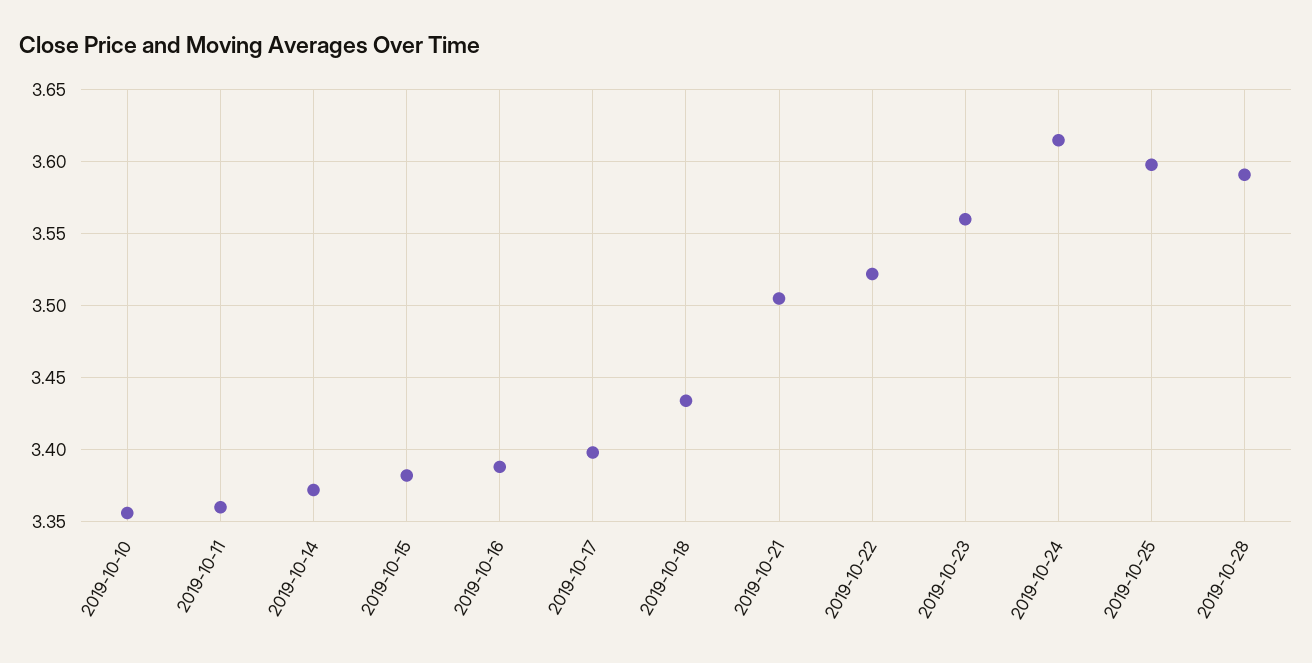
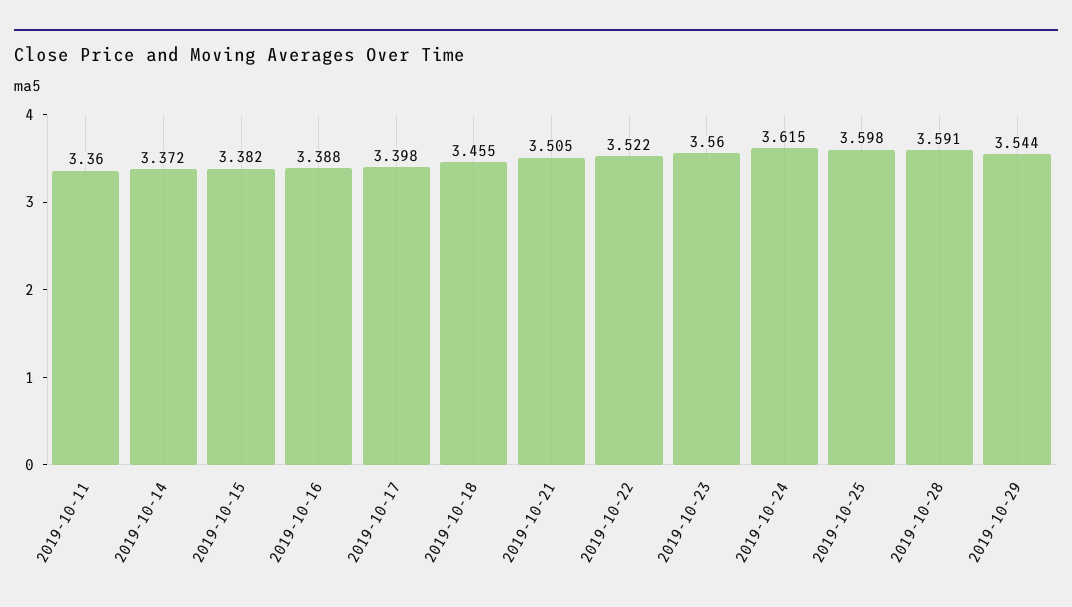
2019-10-10: 3.355 -> none
2019-10-18: 3.435 -> 3.455
2019-10-29: none -> 3.544

